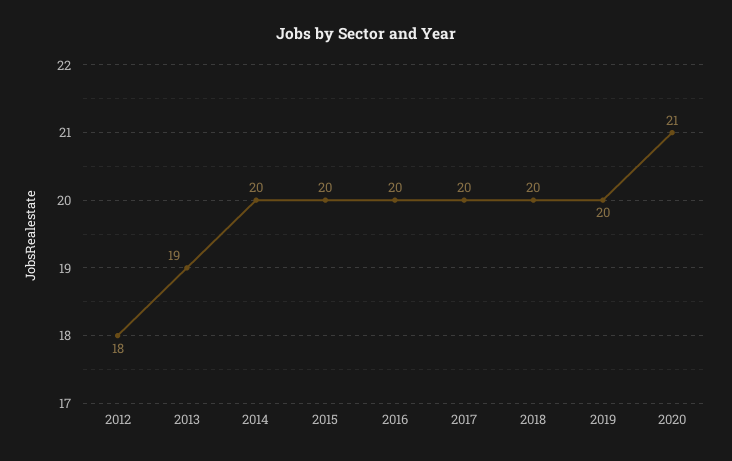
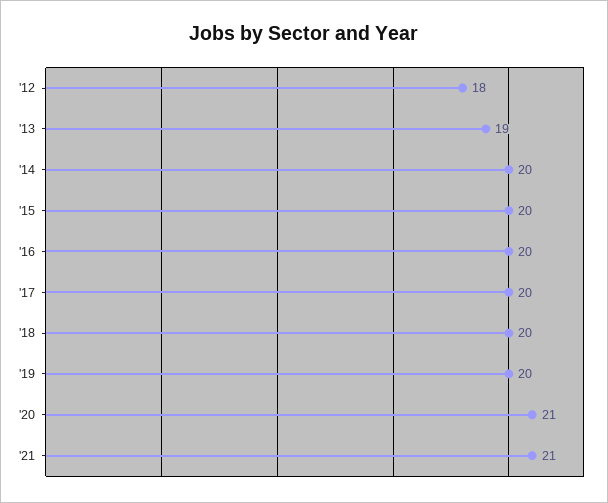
'21: none -> 21

